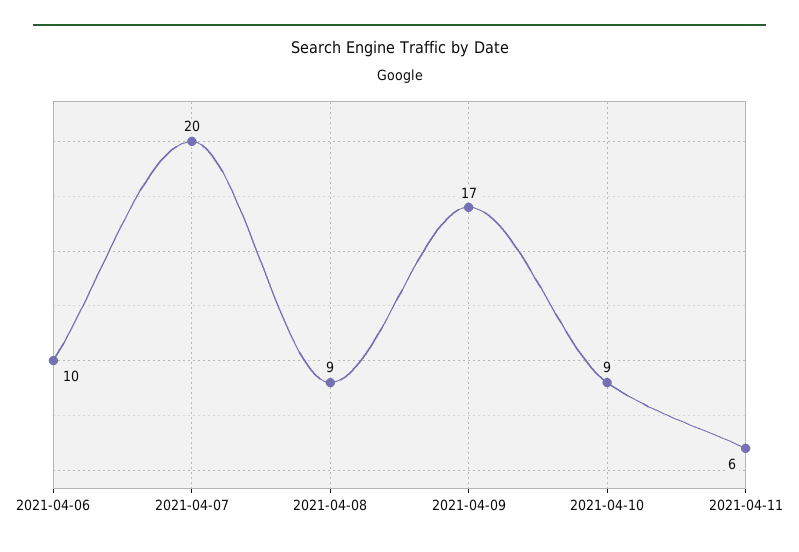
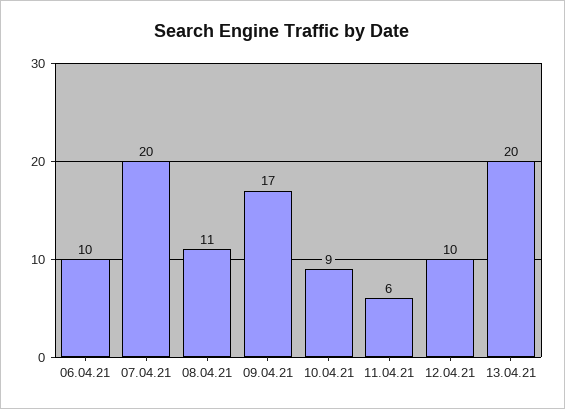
2021-04-08: 9 -> 11
12.04.21: none -> 10
13.04.21: none -> 20

